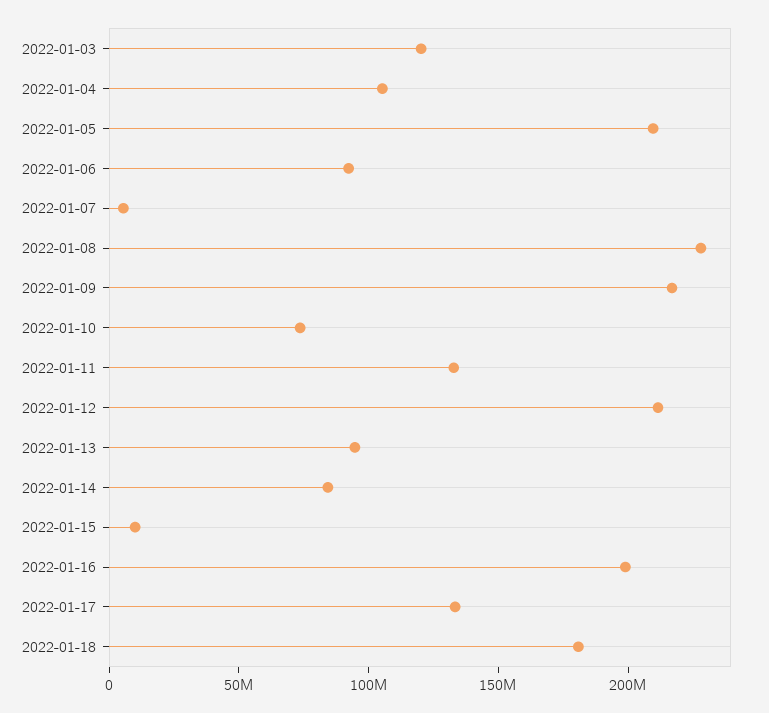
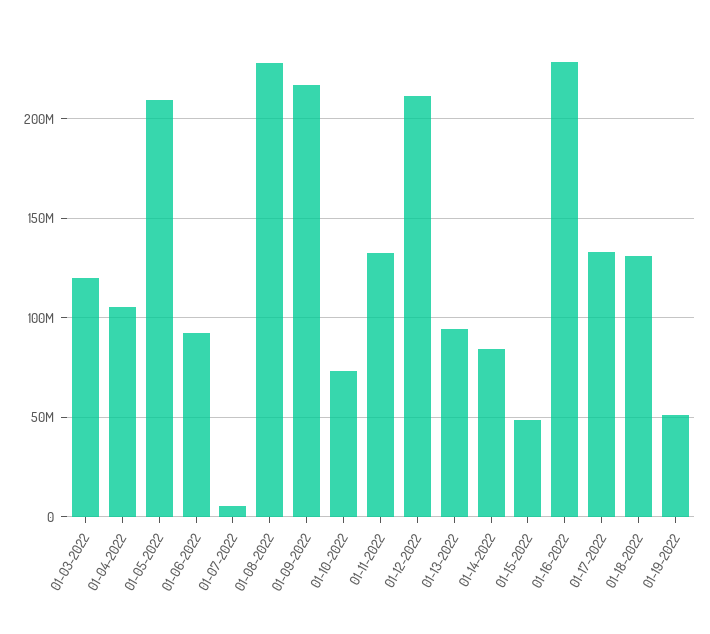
2022-01-15: 10000000 -> 50000000
2022-01-16: 200000000 -> 230000000
2022-01-18: 180000000 -> 130000000
01-19-2022: none -> 50000000

